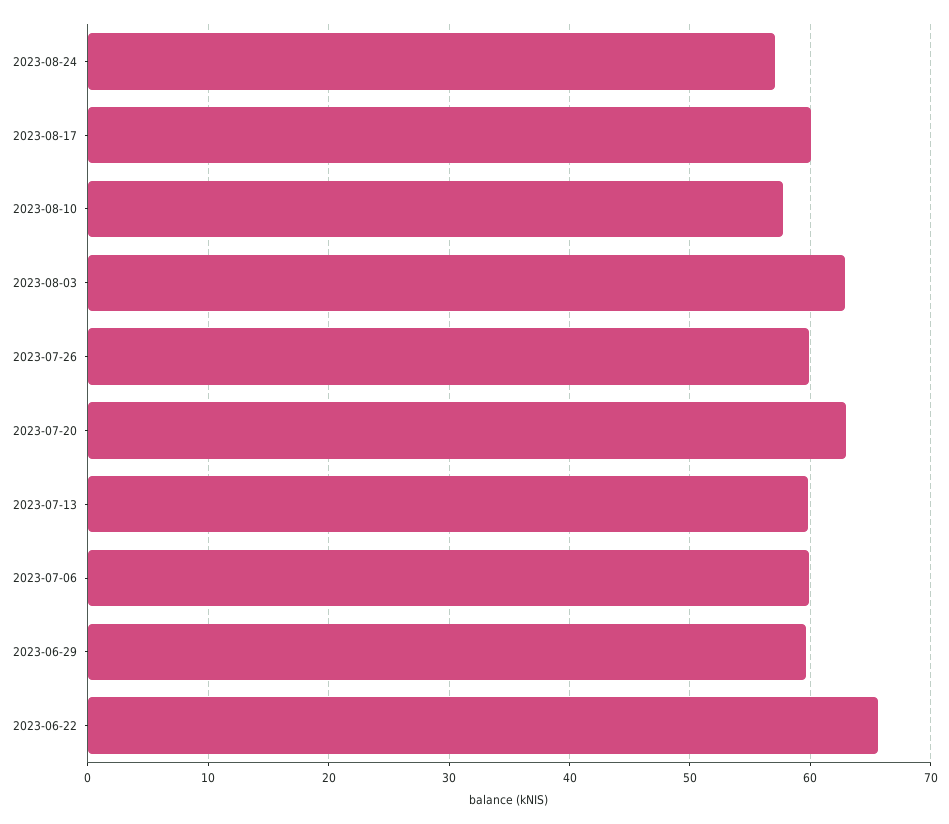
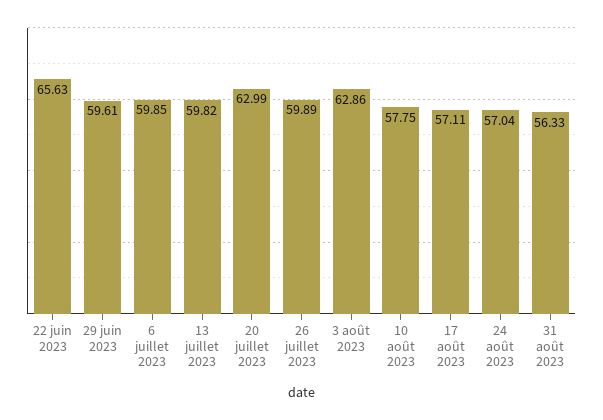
2023-08-17: 60 -> 57.11
31 août 2023: none -> 56.33

